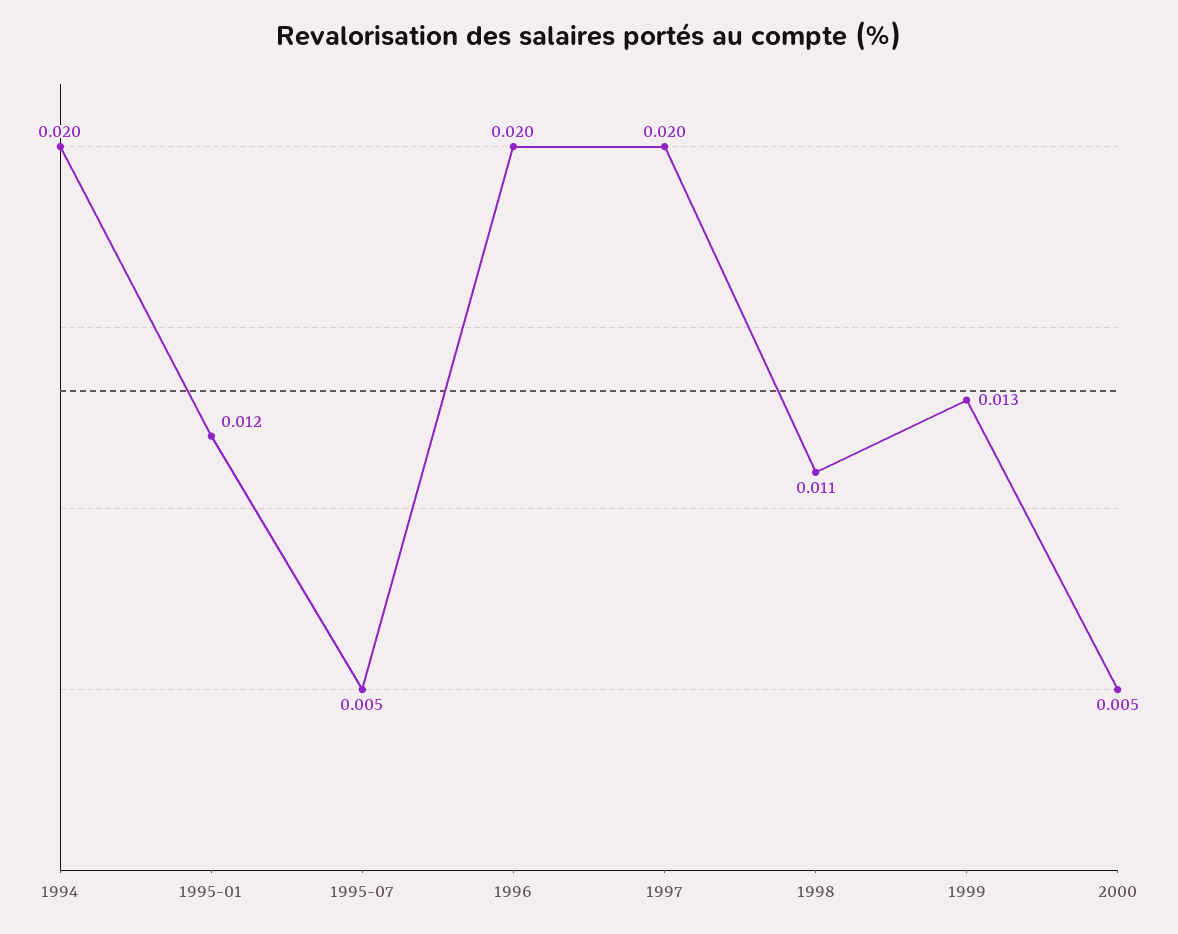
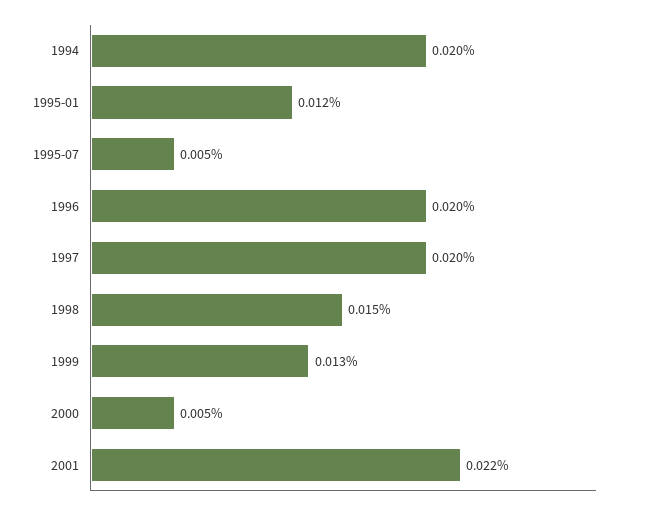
1998: 0.011 -> 0.015
2001: none -> 0.022

